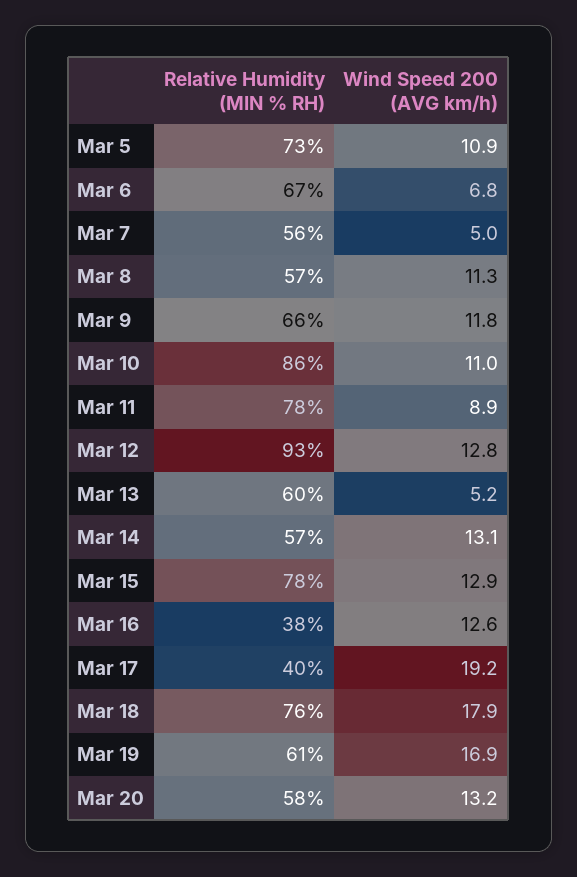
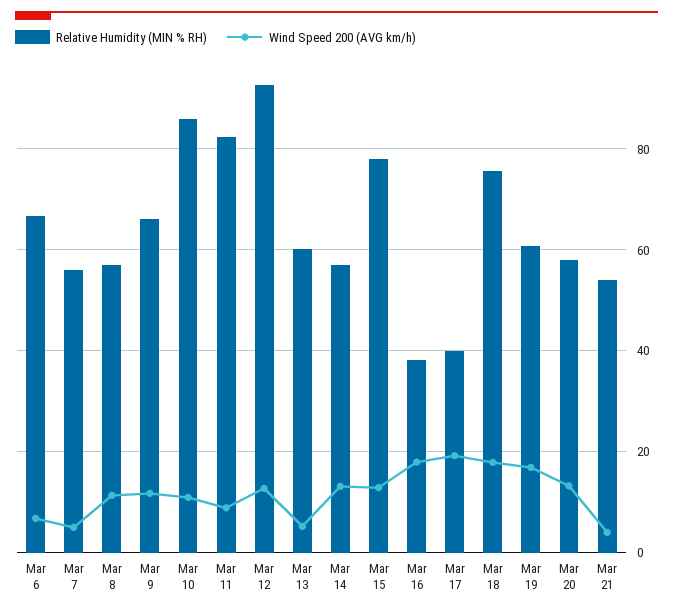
Relative Humidity (MIN % RH), Mar 5: 73 -> none
Wind Speed 200 (AVG km/h), Mar 5: 10.9 -> none
Relative Humidity (MIN % RH), Mar 11: 78 -> 82
Wind Speed 200 (AVG km/h), Mar 16: 12.6 -> 18
Relative Humidity (MIN % RH), Mar 21: none -> 54
Wind Speed 200 (AVG km/h), Mar 21: none -> 4

